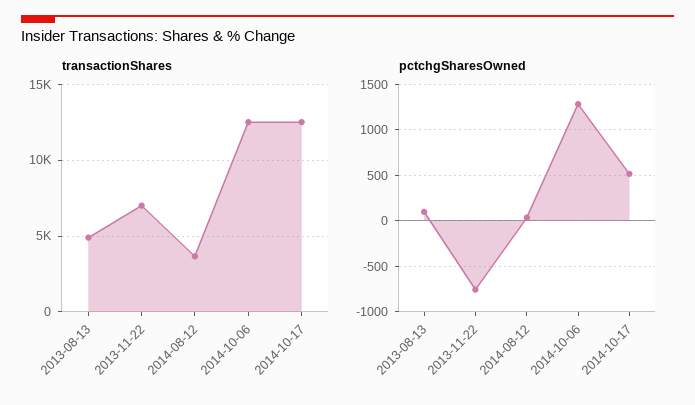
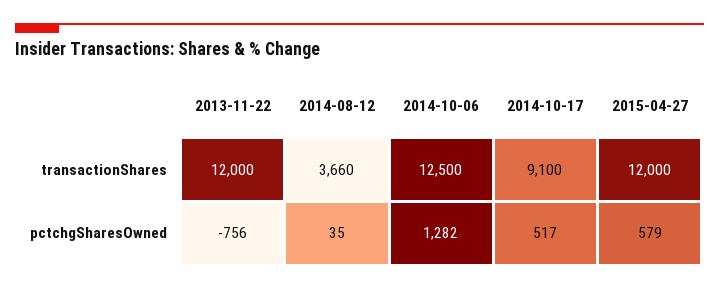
transactionShares, 2013-08-13: 5000 -> none
transactionShares, 2013-11-22: 7000 -> 12000
transactionShares, 2014-10-17: 12500 -> 9100
pctchgSharesOwned, 2013-08-13: 100 -> none
transactionShares, 2015-04-27: none -> 12000
pctchgSharesOwned, 2015-04-27: none -> 579

